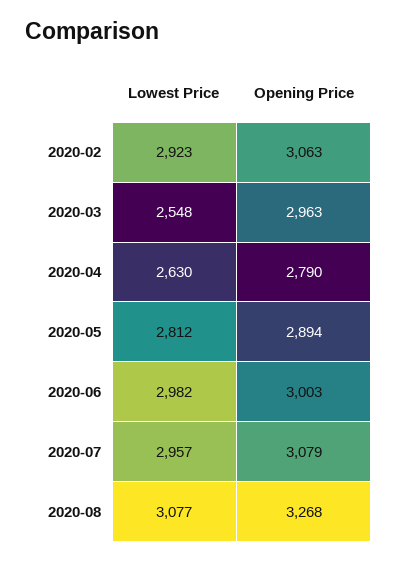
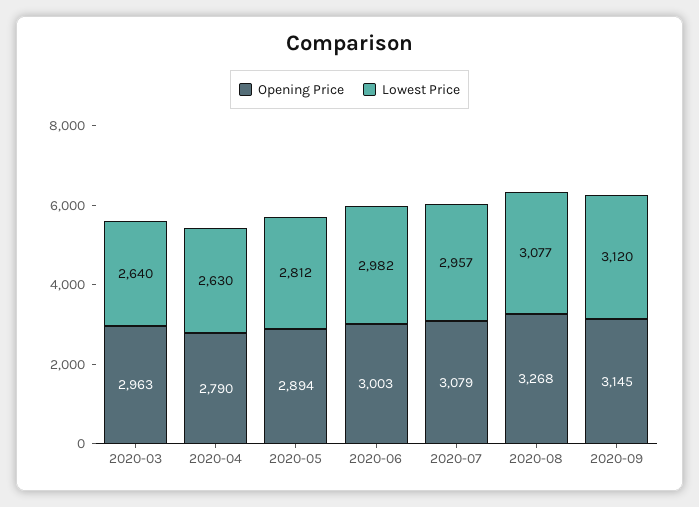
Lowest Price, 2020-02: 2923 -> none
Opening Price, 2020-02: 3063 -> none
Lowest Price, 2020-03: 2548 -> 2640
Opening Price, 2020-09: none -> 3145
Lowest Price, 2020-09: none -> 3120

